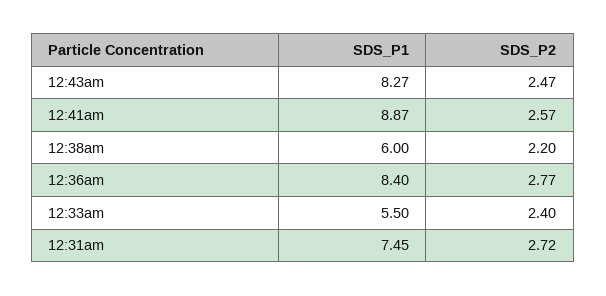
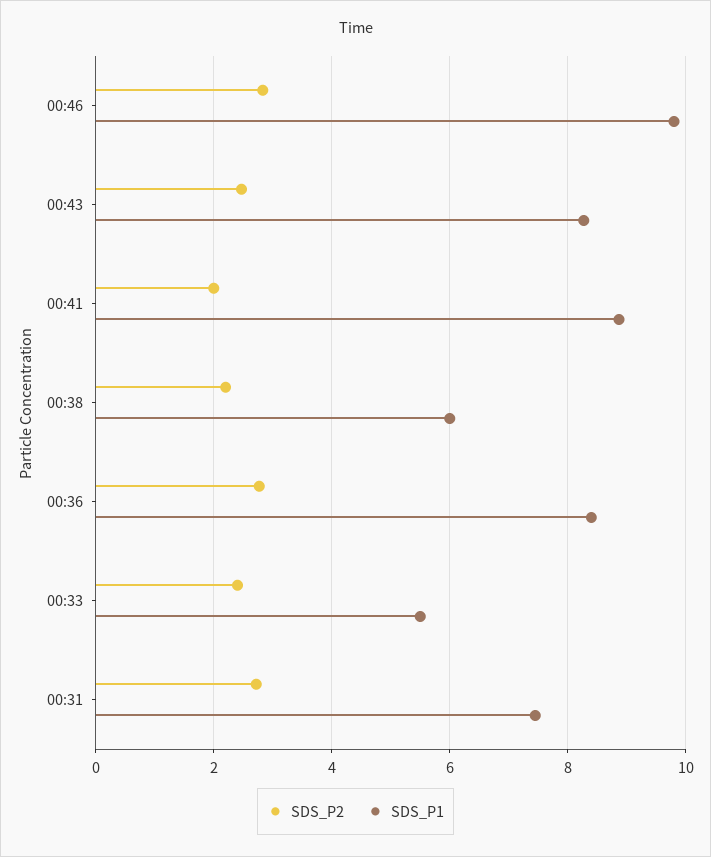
SDS_P2, 12:41am: 2.57 -> 2
SDS_P2, 00:46: none -> 2.8
SDS_P1, 00:46: none -> 9.8

